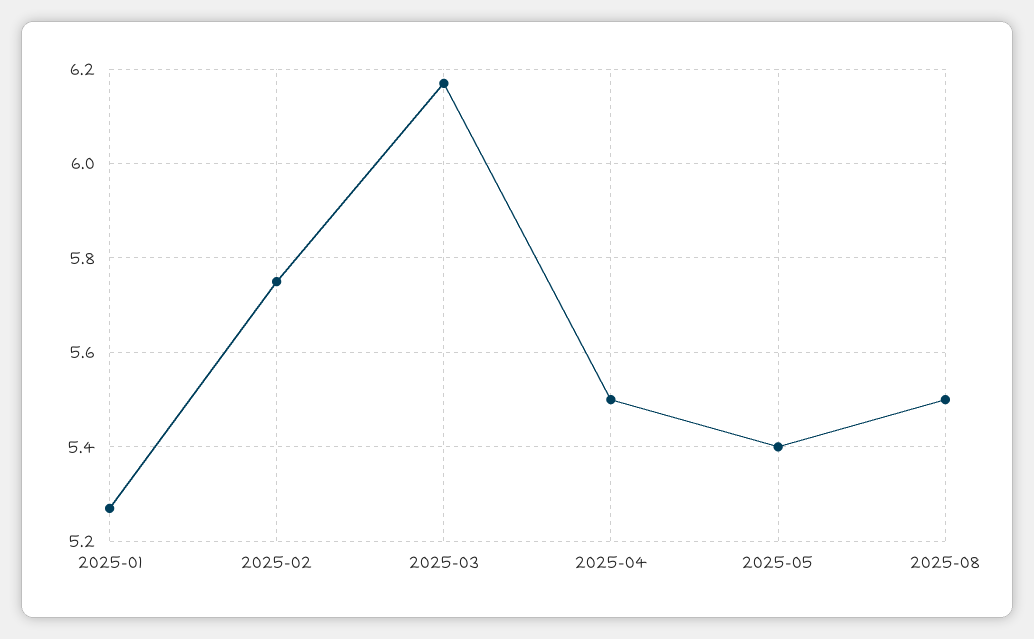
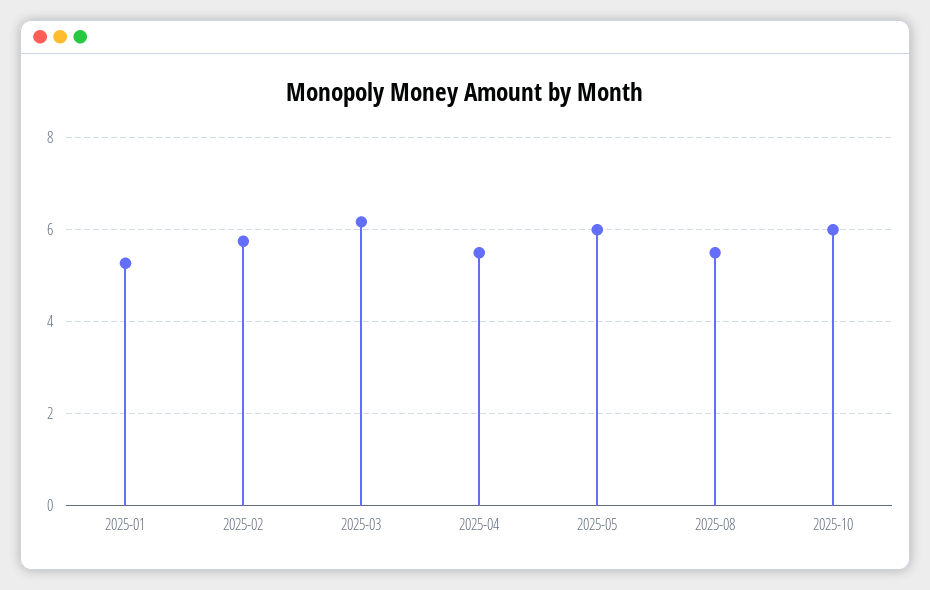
2025-05: 5.4 -> 6
2025-10: none -> 6

